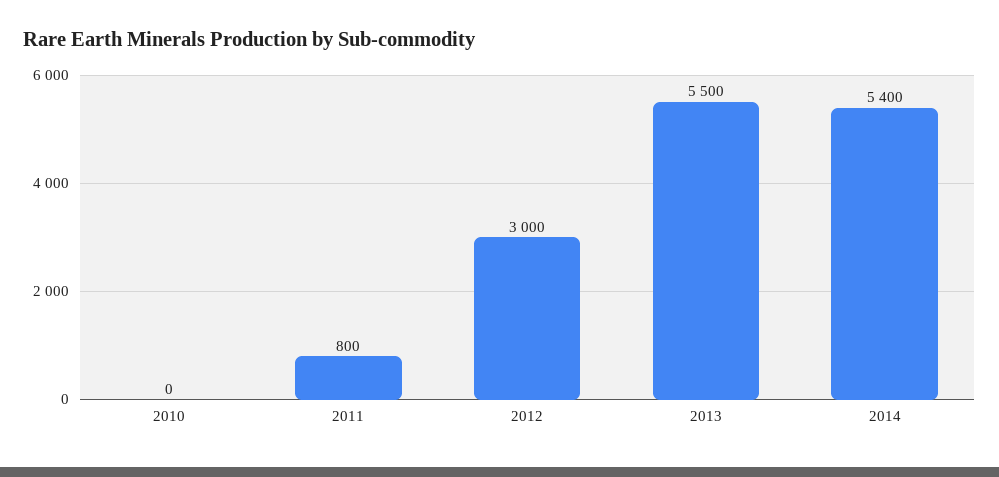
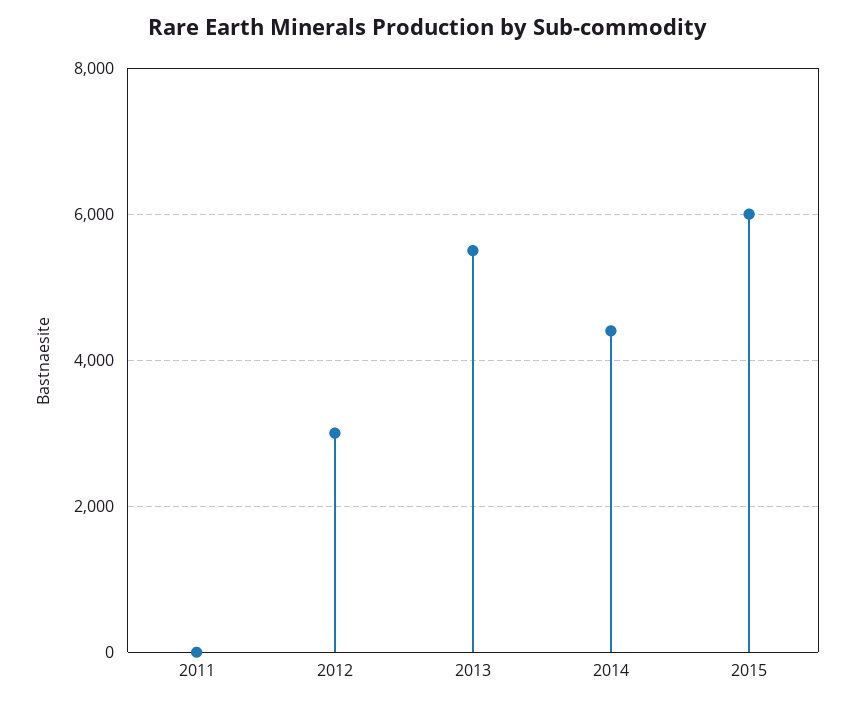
2010: 0 -> none
2011: 800 -> 0
2014: 5400 -> 4400
2015: none -> 6000

